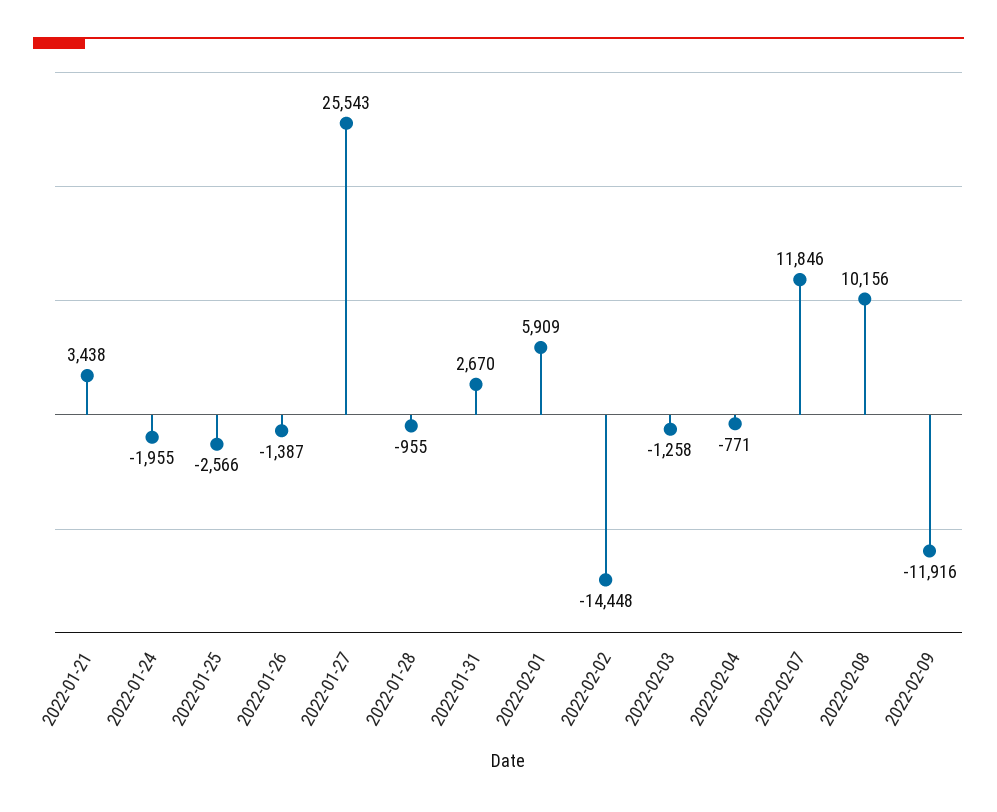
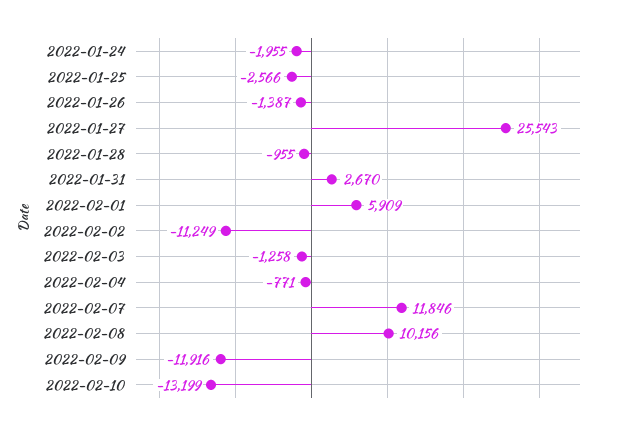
2022-01-21: 3438 -> none
2022-02-02: -14448 -> -11249
2022-02-10: none -> -13199

